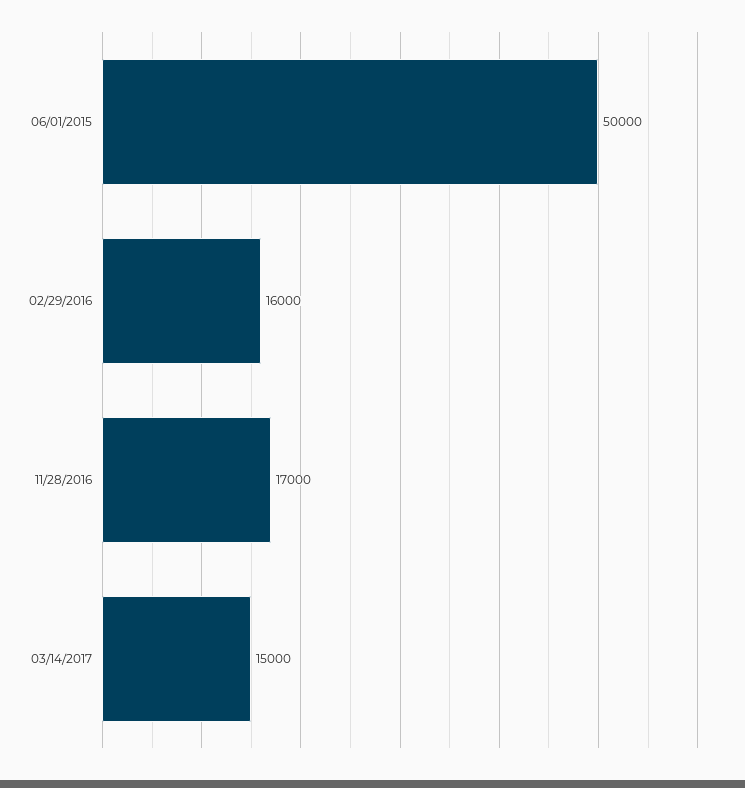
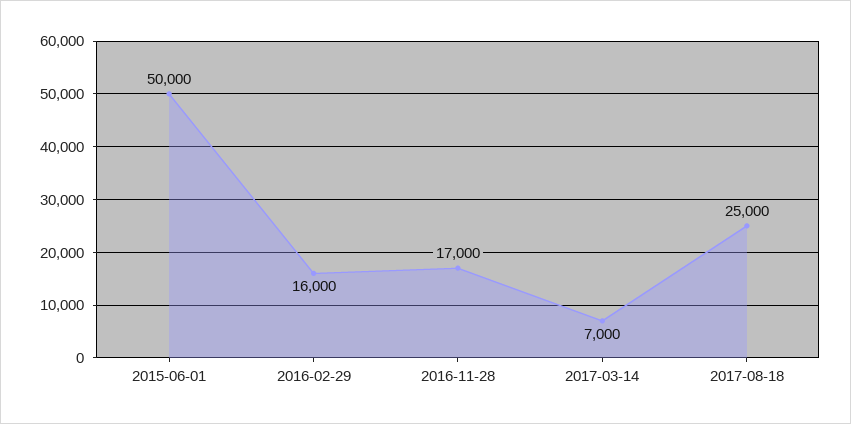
03/14/2017: 15000 -> 7000
2017-08-18: none -> 25000

